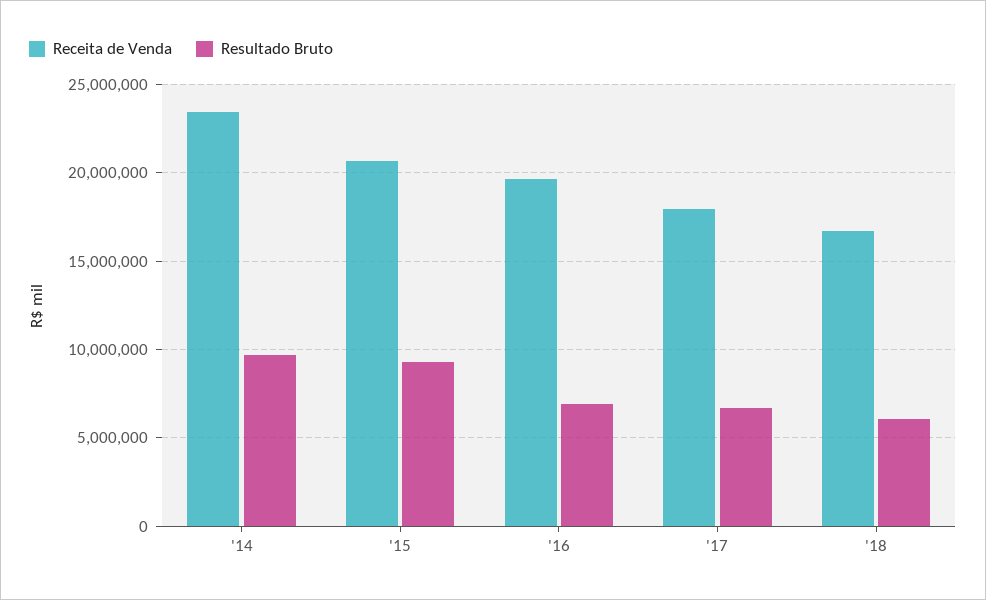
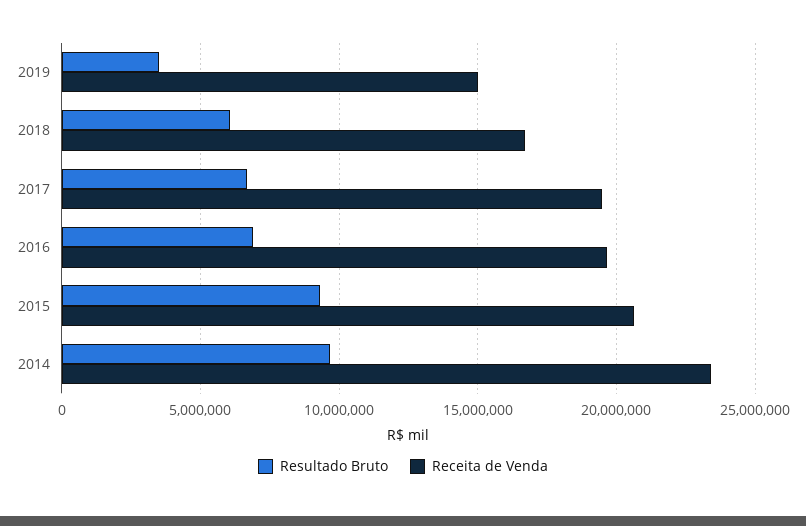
Receita de Venda, '17: 18000000 -> 19500000
Resultado Bruto, 2019: none -> 3500000
Receita de Venda, 2019: none -> 15000000

